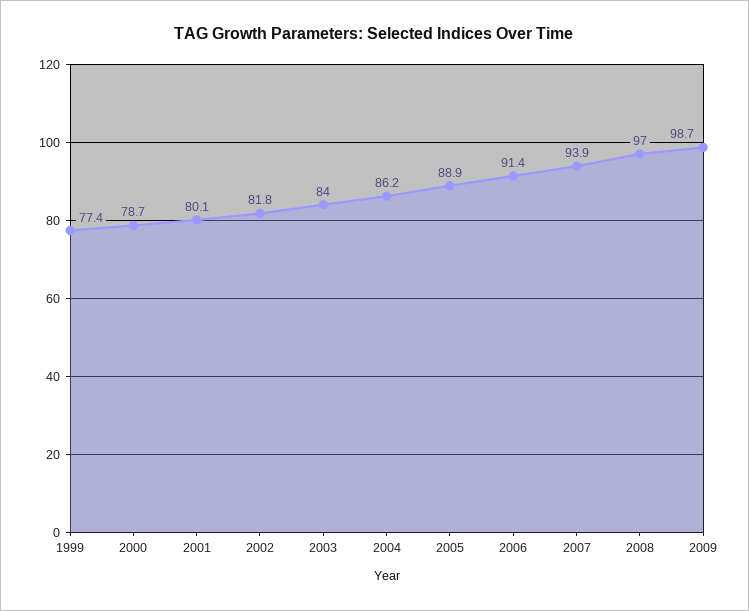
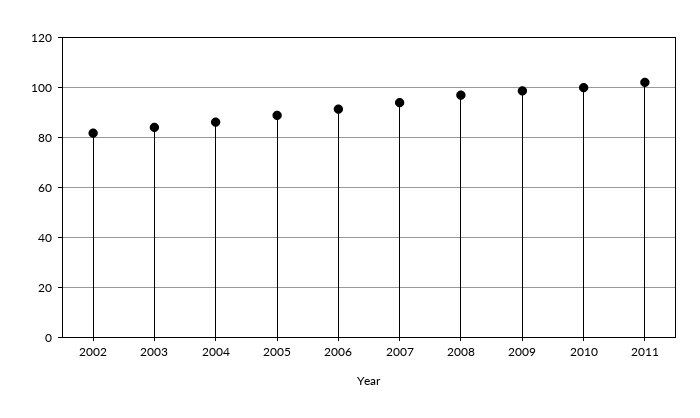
1999: 77.4 -> none
2000: 78.7 -> none
2001: 80.1 -> none
2010: none -> 100
2011: none -> 102.5

